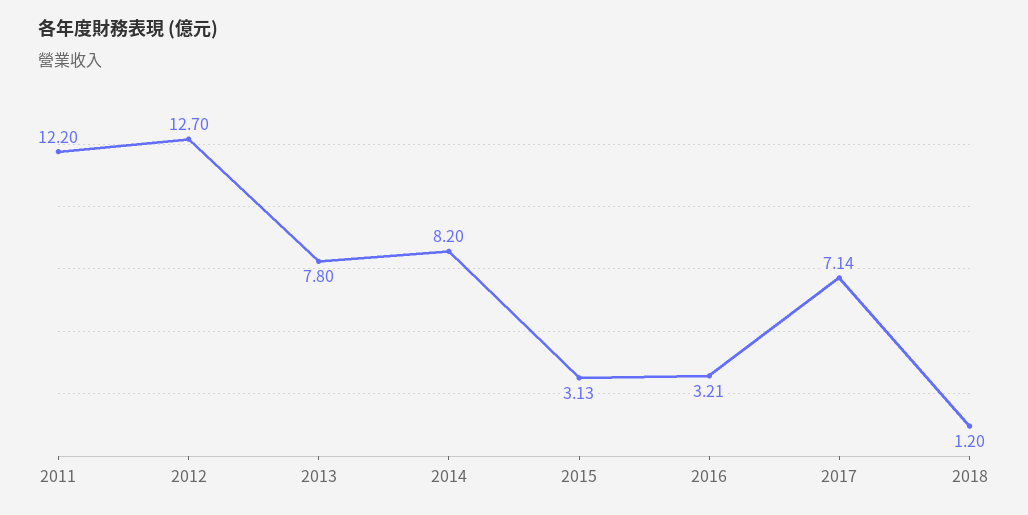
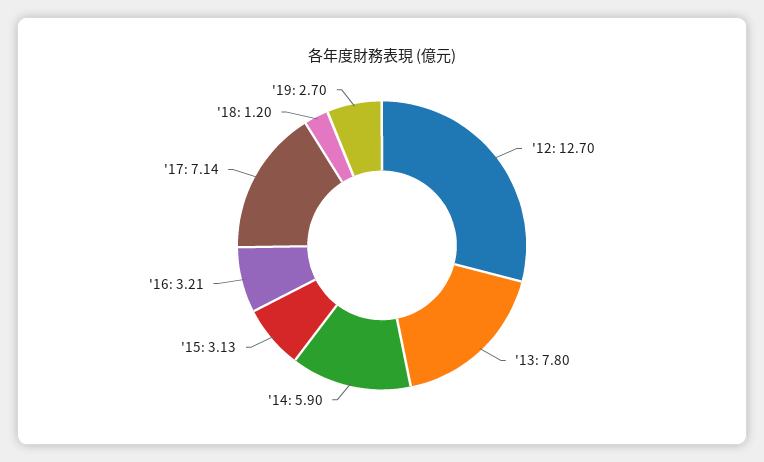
2011: 12.2 -> none
2014: 8.2 -> 5.9
'19: none -> 2.7

